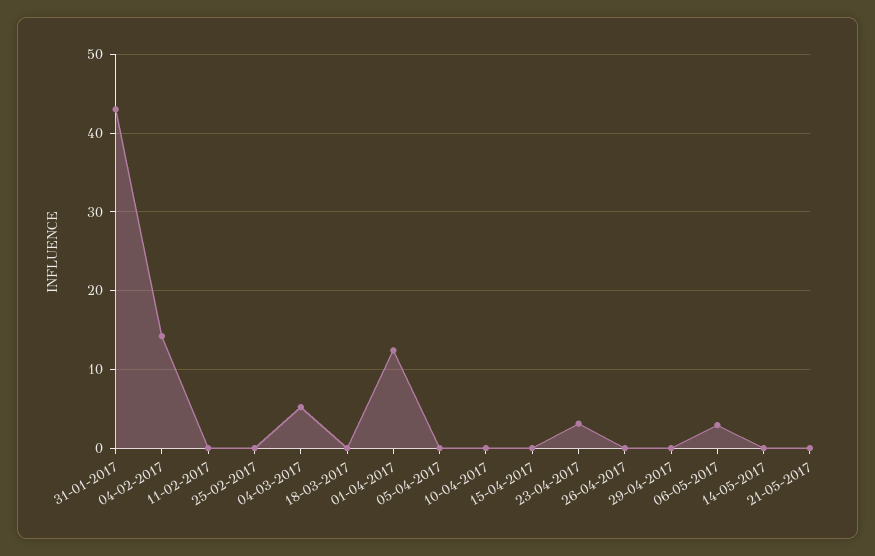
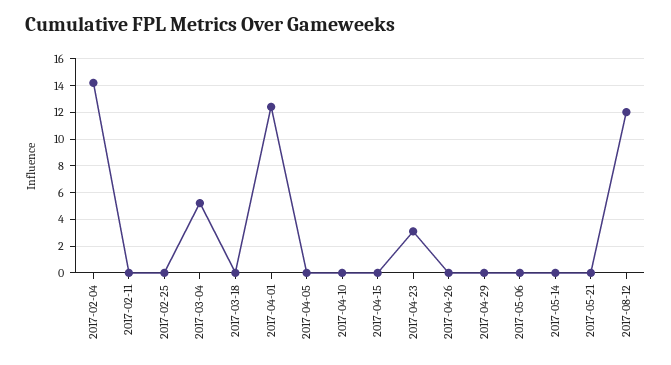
31-01-2017: 43 -> none
06-05-2017: 3 -> 0
2017-08-12: none -> 12

